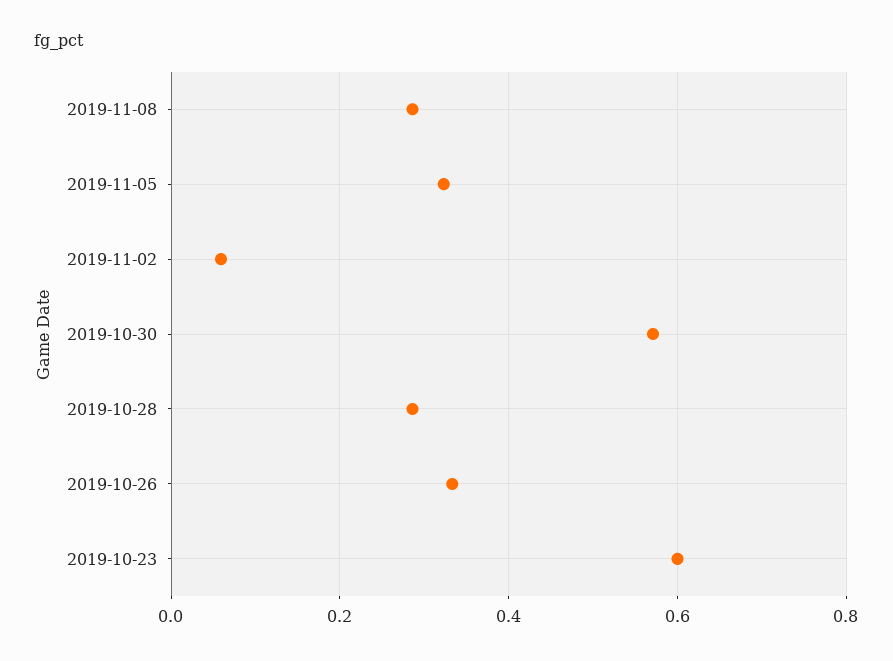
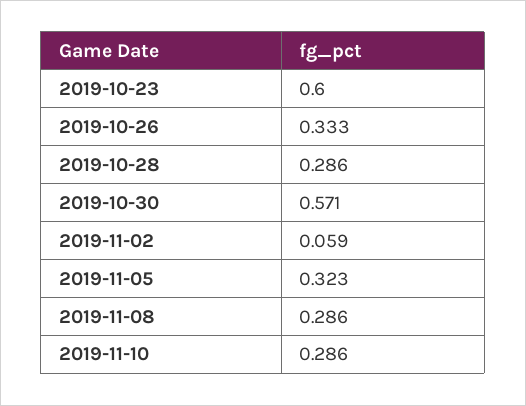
2019-11-10: none -> 0.286

